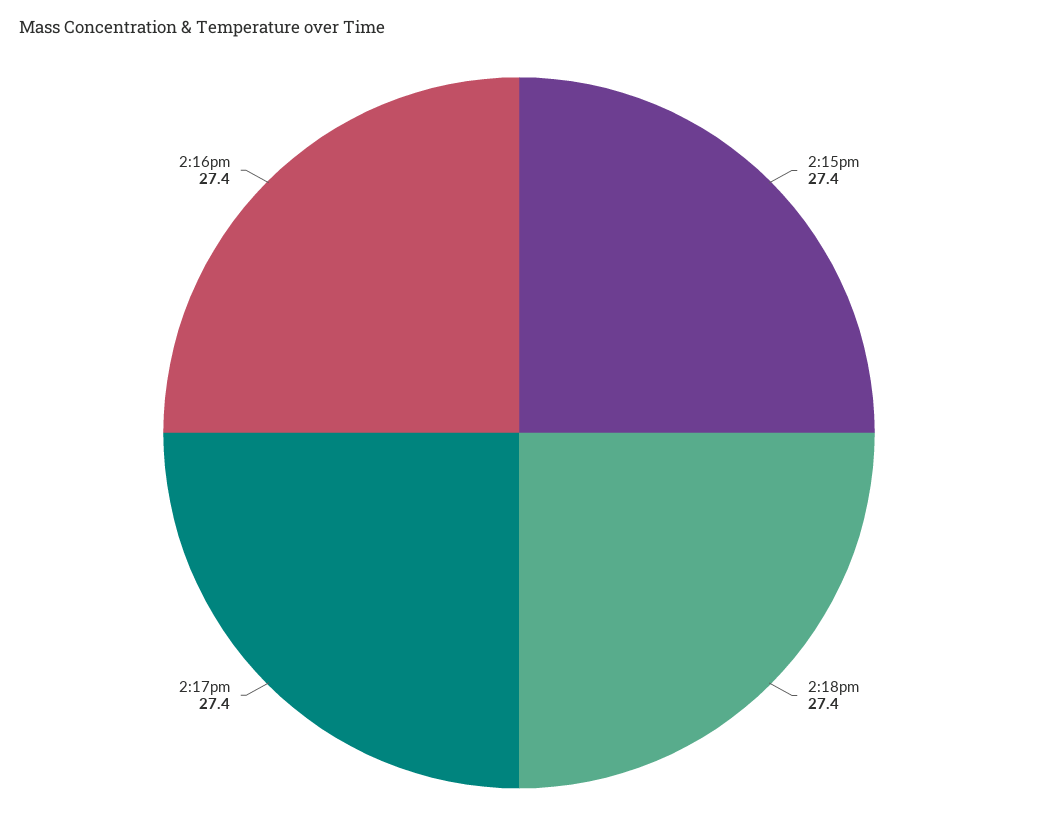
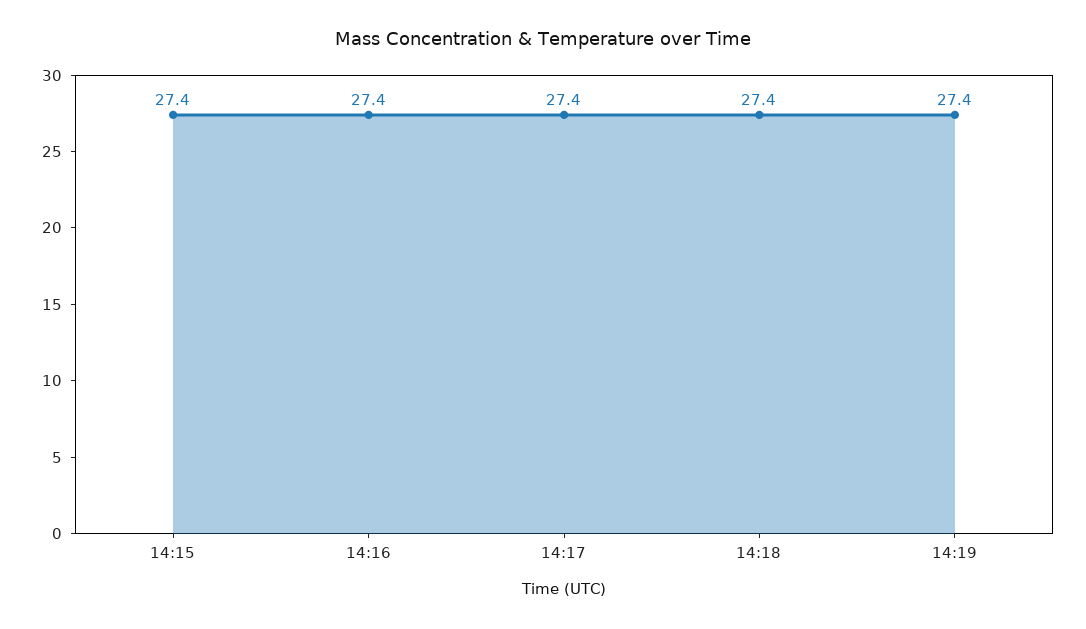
14:19: none -> 27.4

